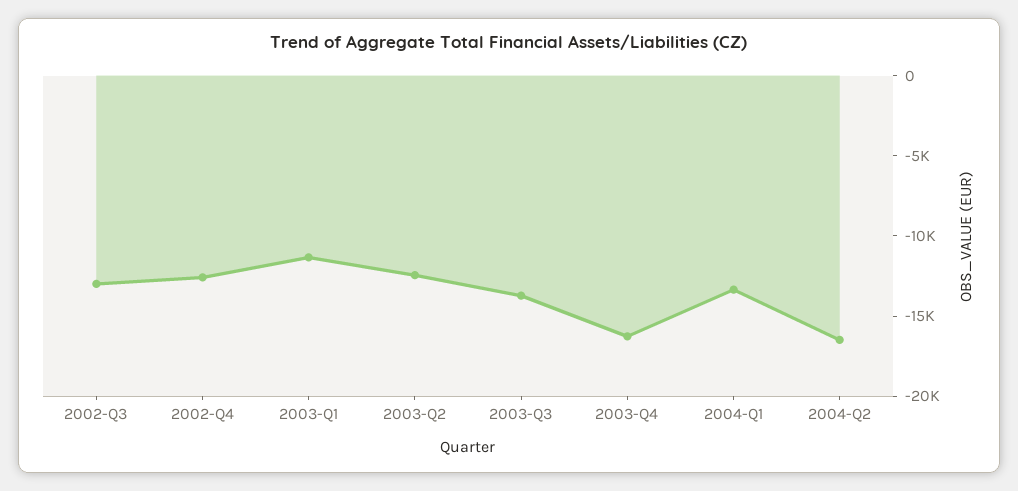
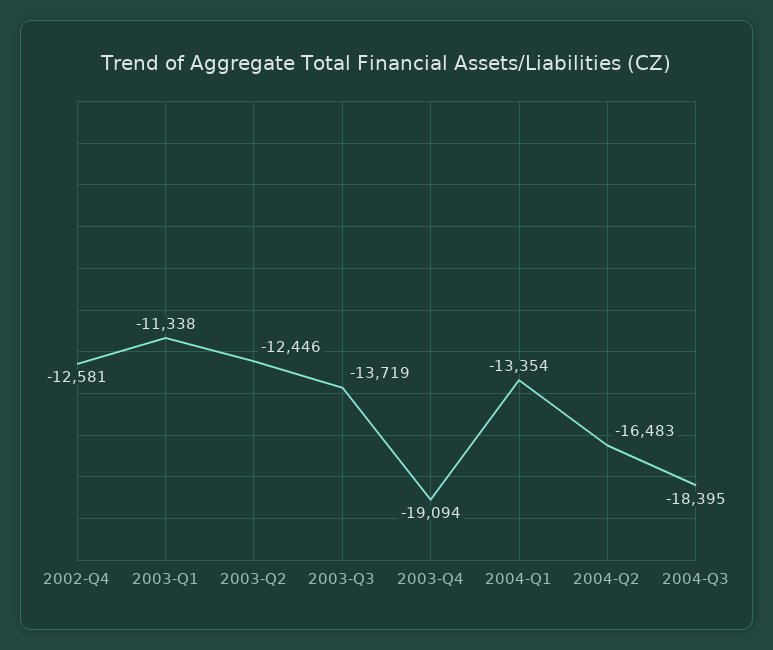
2002-Q3: -13000 -> none
2003-Q4: -16000 -> -19094
2004-Q3: none -> -18395

